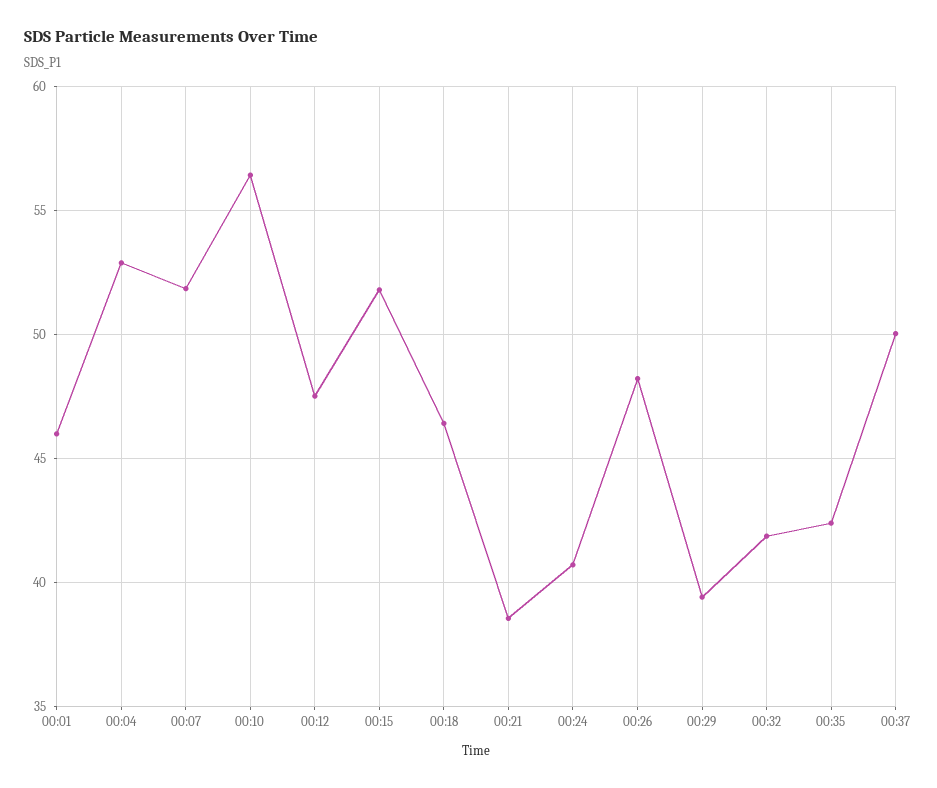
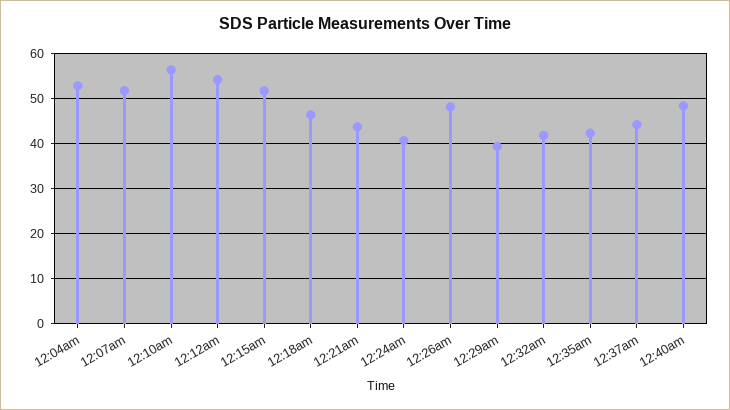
00:01: 46 -> none
00:12: 47.5 -> 54
00:21: 38.5 -> 44
00:37: 50 -> 44
12:40am: none -> 48

